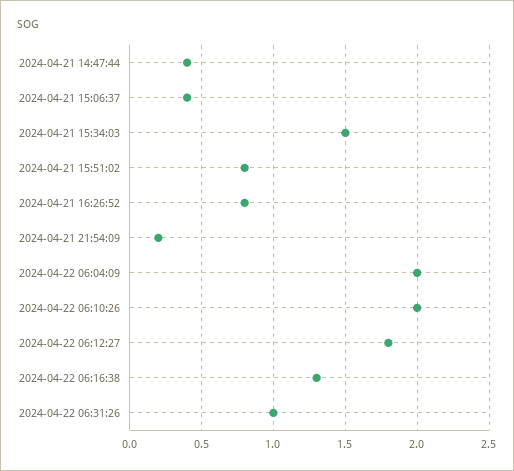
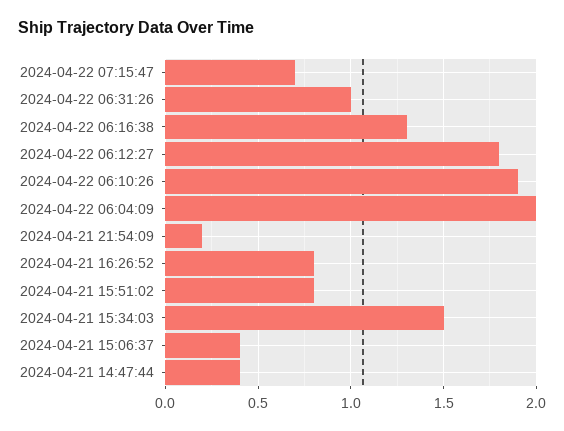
2024-04-22 06:10:26: 2 -> 1.9
2024-04-22 07:15:47: none -> 0.7

